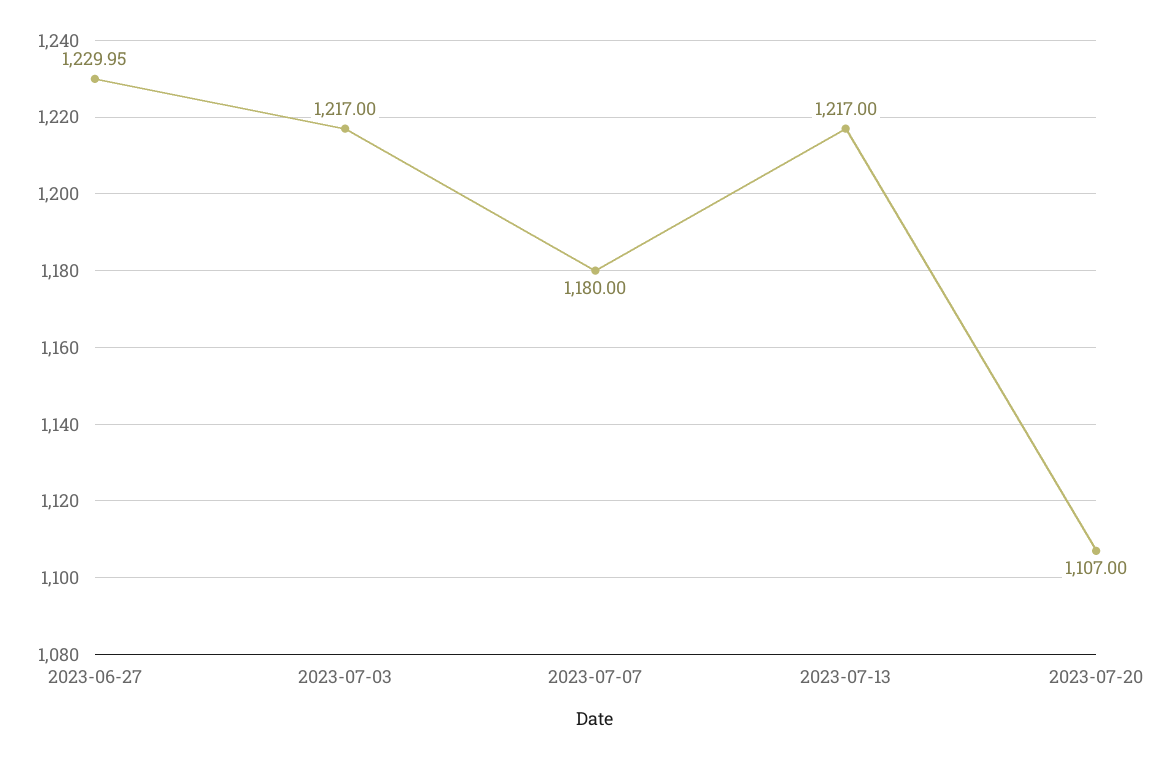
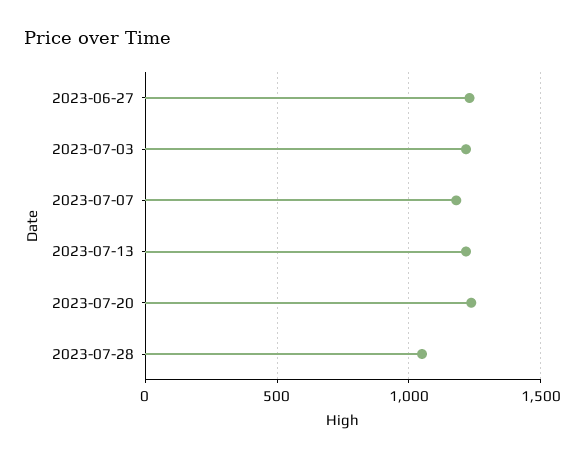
2023-07-20: 1107 -> 1250
2023-07-28: none -> 1050

